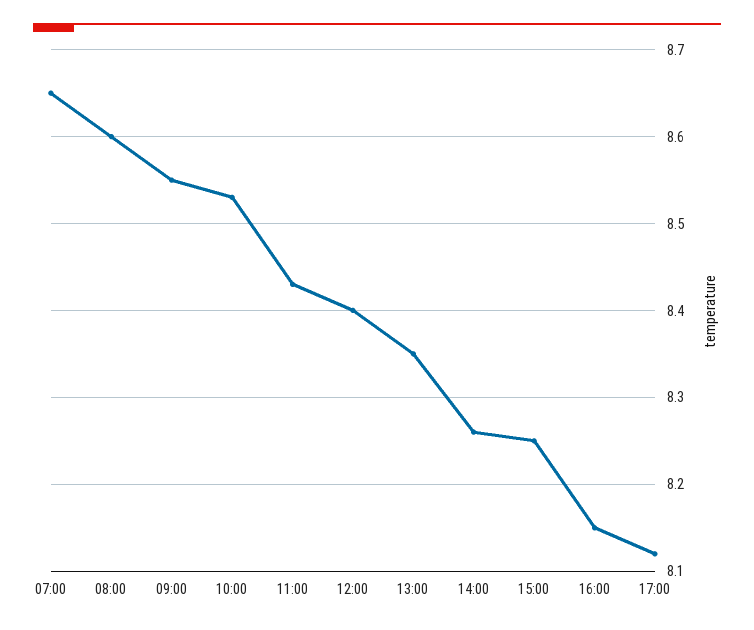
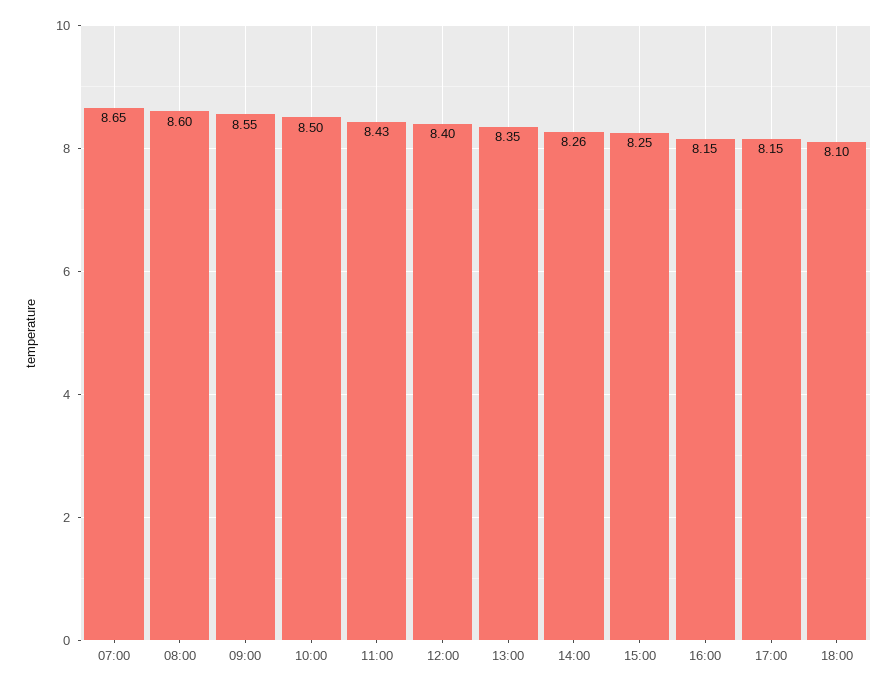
10:00: 8.53 -> 8.5
17:00: 8.12 -> 8.15
18:00: none -> 8.1

